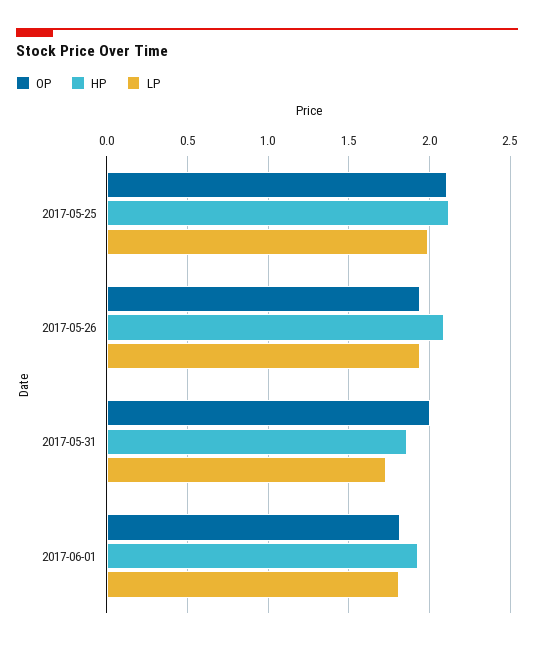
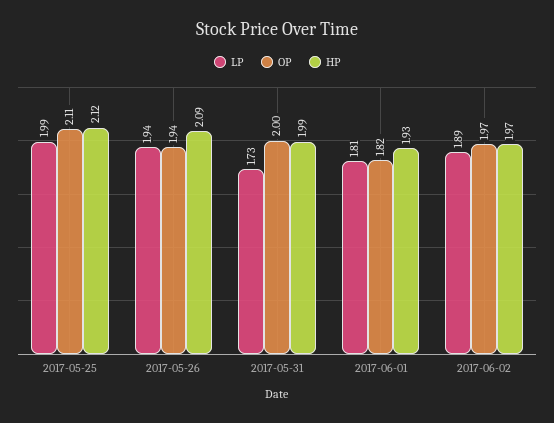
HP, 2017-05-31: 1.85 -> 1.99
LP, 2017-06-02: none -> 1.89
OP, 2017-06-02: none -> 1.97
HP, 2017-06-02: none -> 1.97

